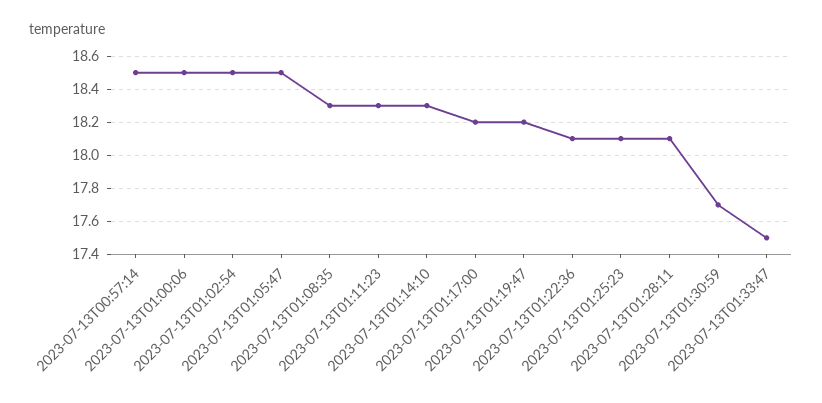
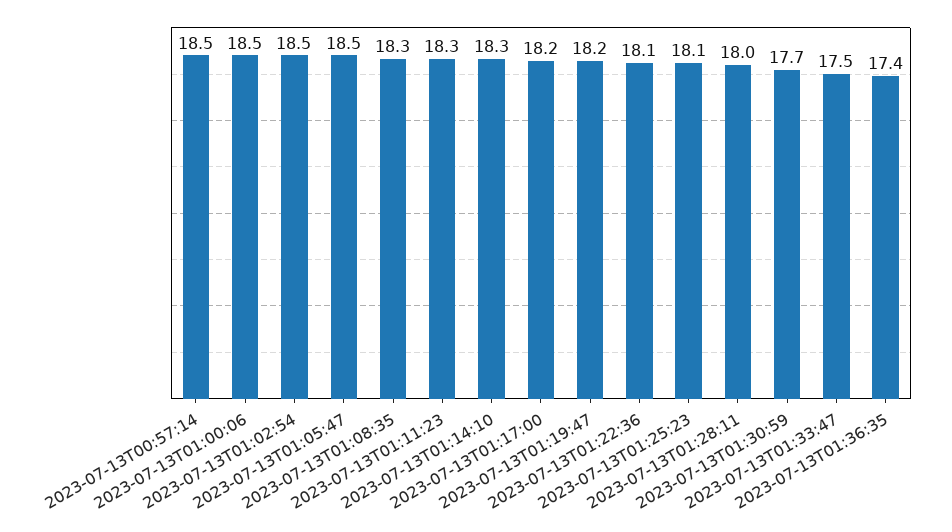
2023-07-13T01:28:11: 18.1 -> 18
2023-07-13T01:36:35: none -> 17.4

